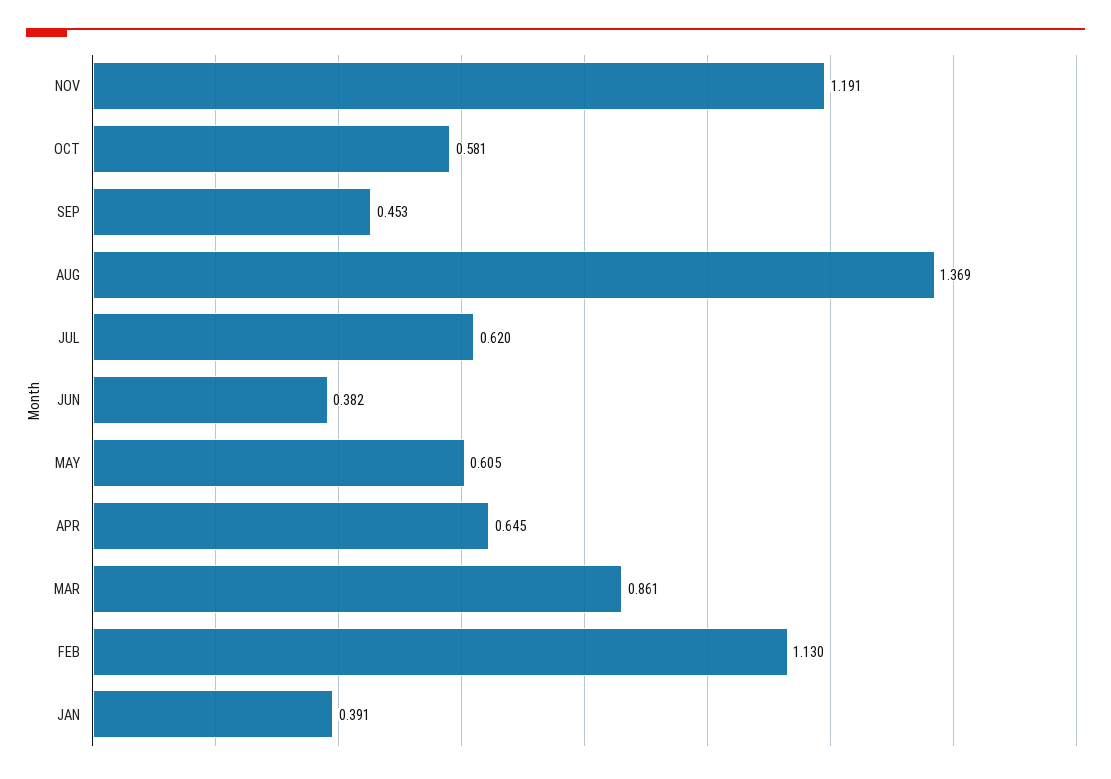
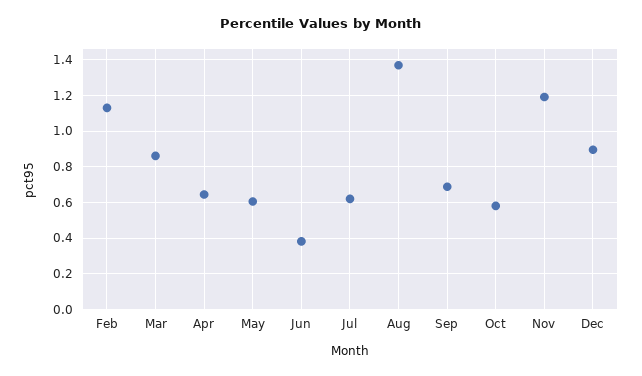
SEP: 0.453 -> 0.7
JAN: 0.391 -> none
Dec: none -> 0.9

